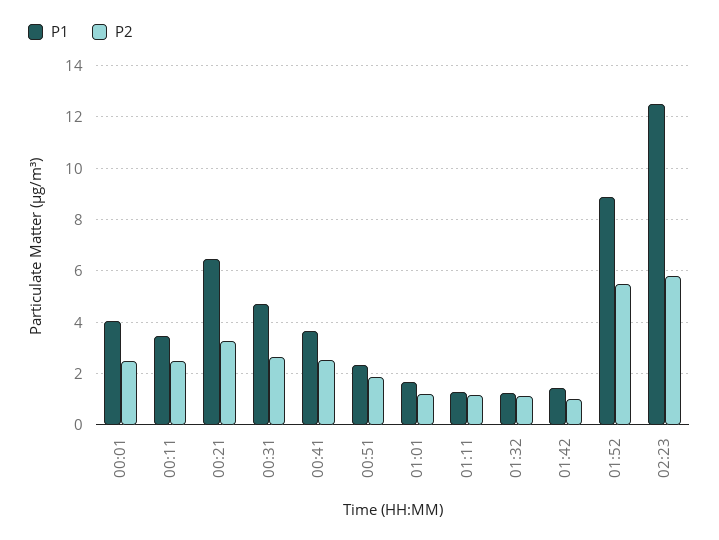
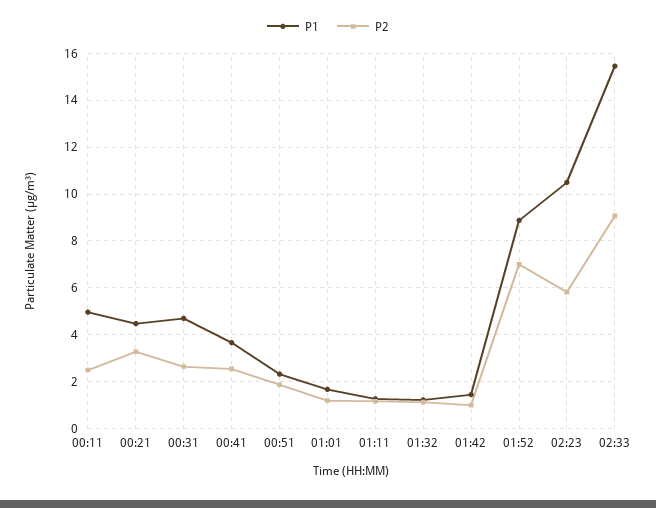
P1, 00:01: 4 -> none
P2, 00:01: 2.5 -> none
P1, 00:11: 3.5 -> 5
P1, 00:21: 6.5 -> 4.5
P2, 01:52: 5.5 -> 7
P1, 02:23: 12.5 -> 10.5
P1, 02:33: none -> 15.5
P2, 02:33: none -> 9

